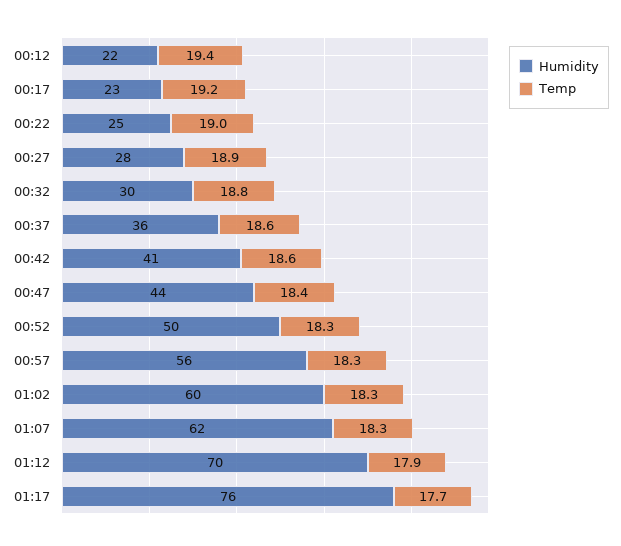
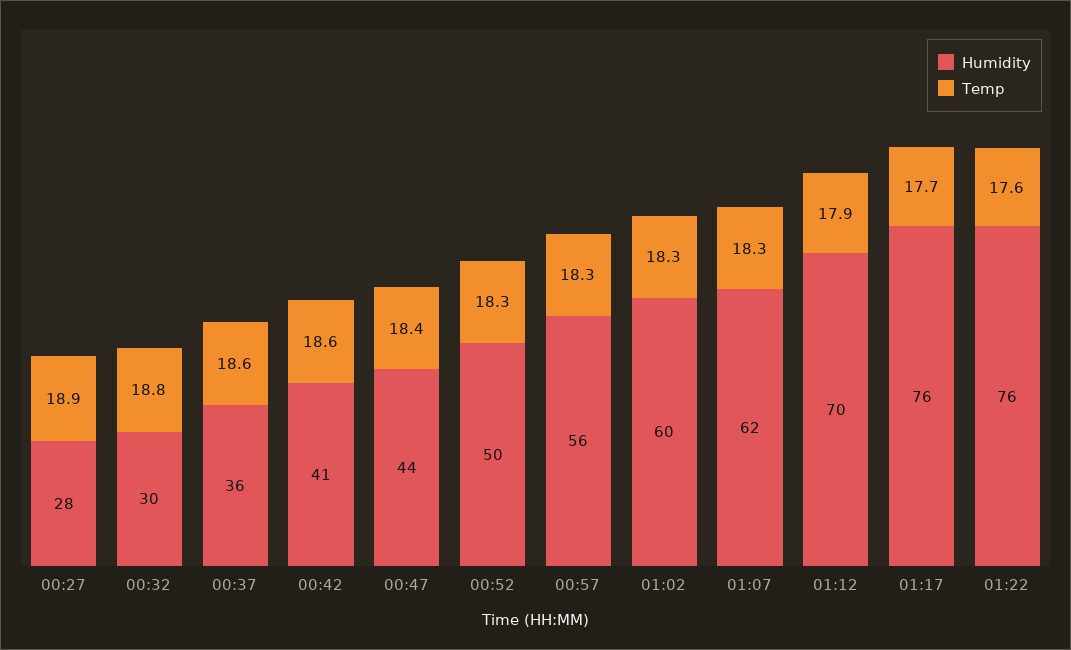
Humidity, 00:12: 22 -> none
Temp, 00:12: 19.4 -> none
Humidity, 00:17: 23 -> none
Temp, 00:17: 19.2 -> none
Humidity, 00:22: 25 -> none
Temp, 00:22: 19 -> none
Humidity, 01:22: none -> 76
Temp, 01:22: none -> 17.6

